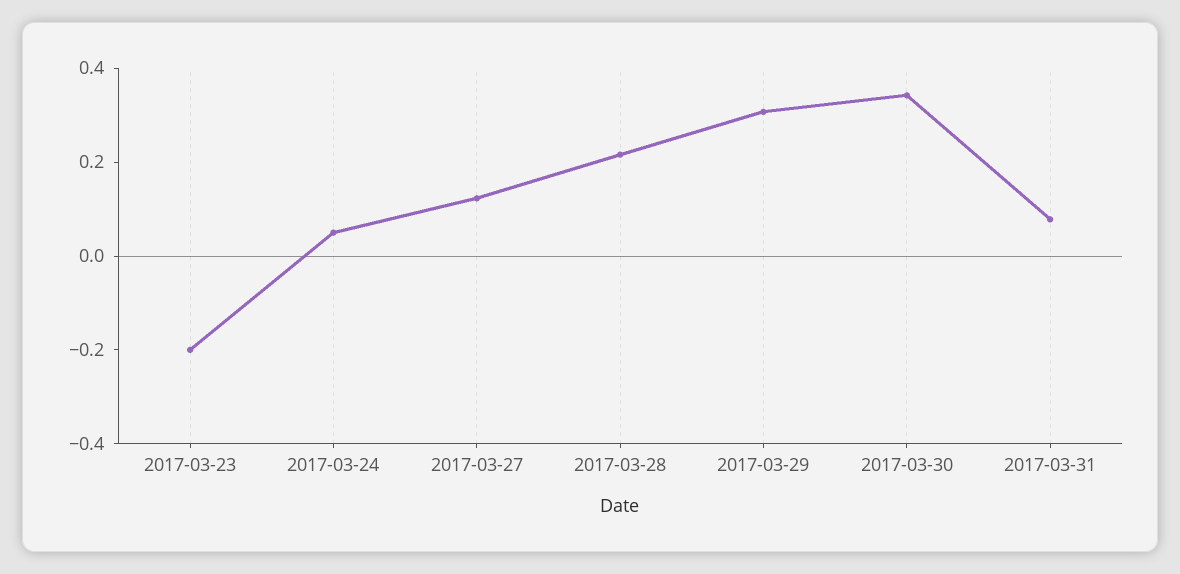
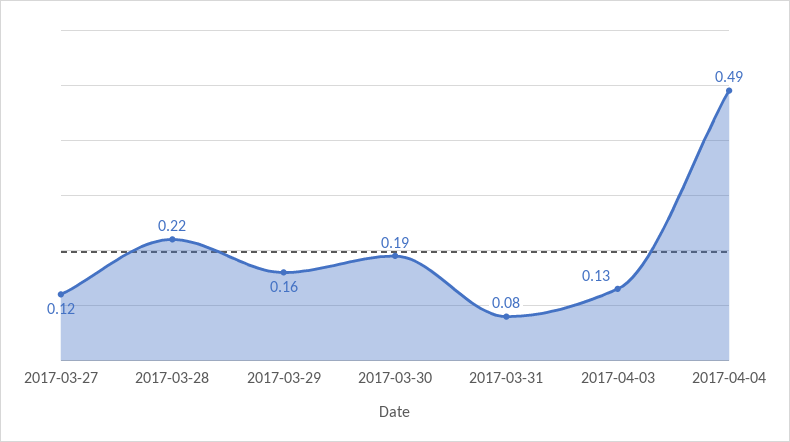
2017-03-23: -0.2 -> none
2017-03-24: 0.05 -> none
2017-03-29: 0.3 -> 0.16
2017-03-30: 0.35 -> 0.19
2017-04-03: none -> 0.13
2017-04-04: none -> 0.49

